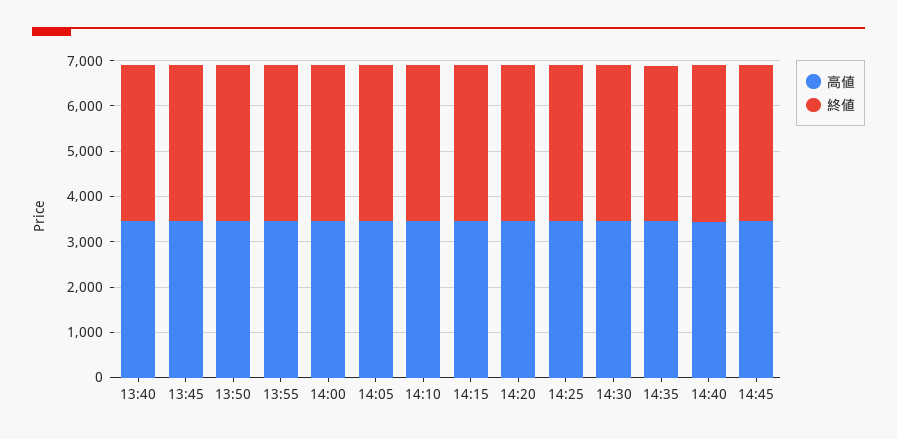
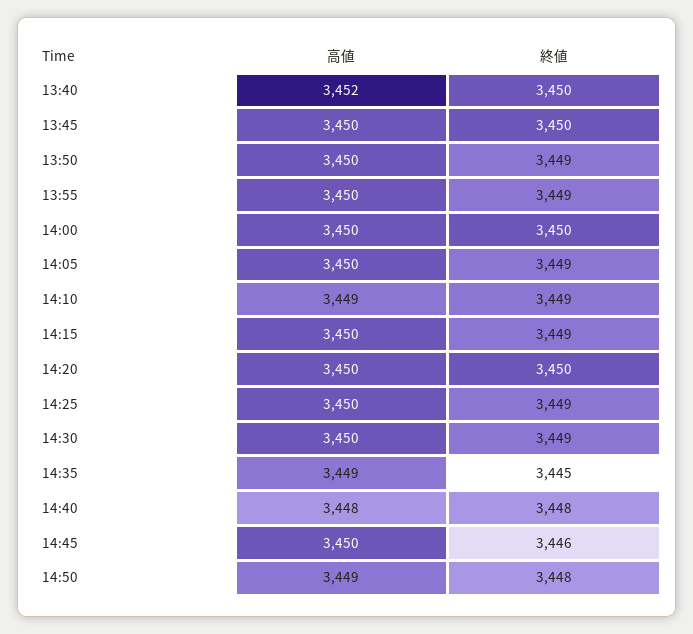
高値, 14:50: none -> 3449
終値, 14:50: none -> 3448

